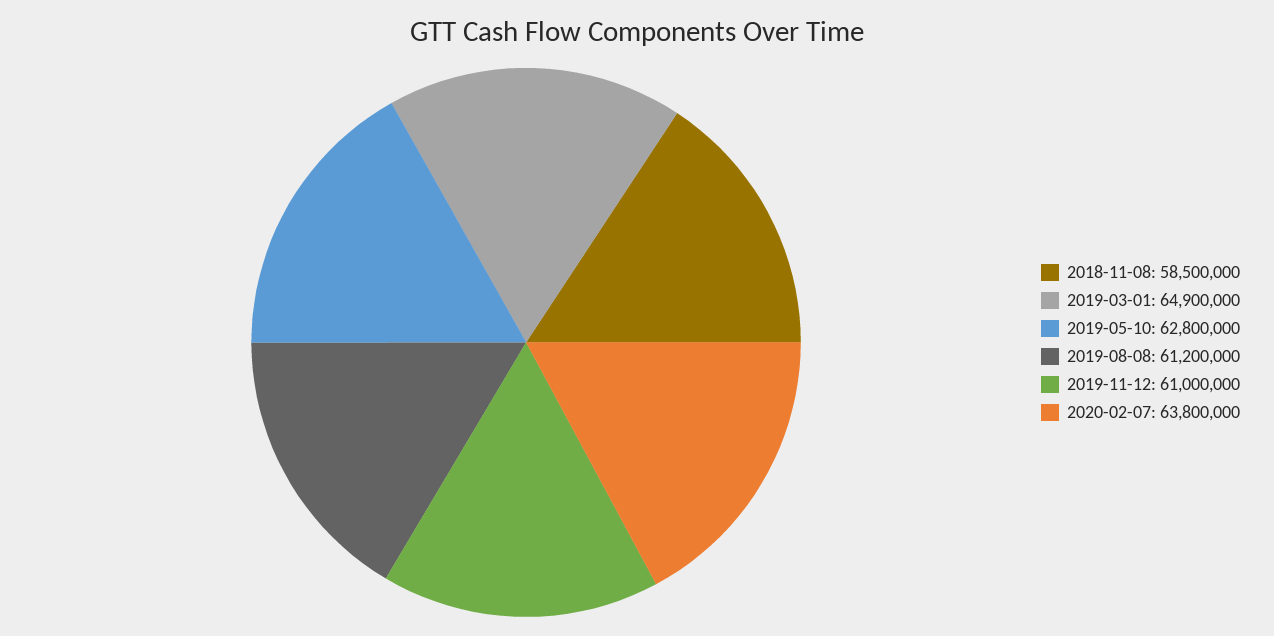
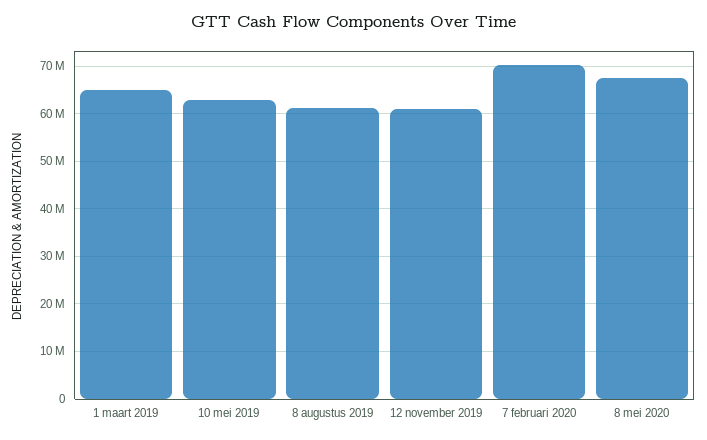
2018-11-08: 58500000 -> none
2020-02-07: 63800000 -> 70000000
8 mei 2020: none -> 68000000

